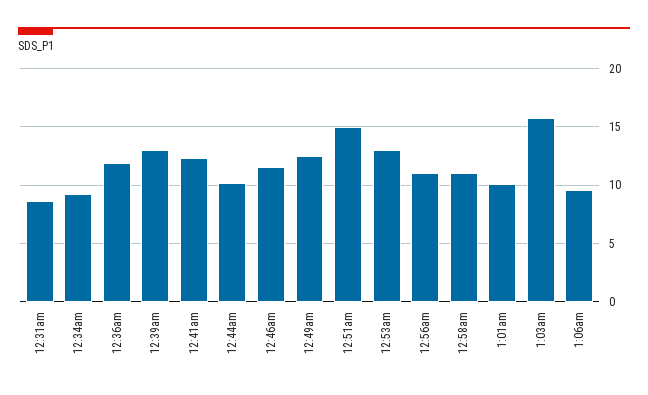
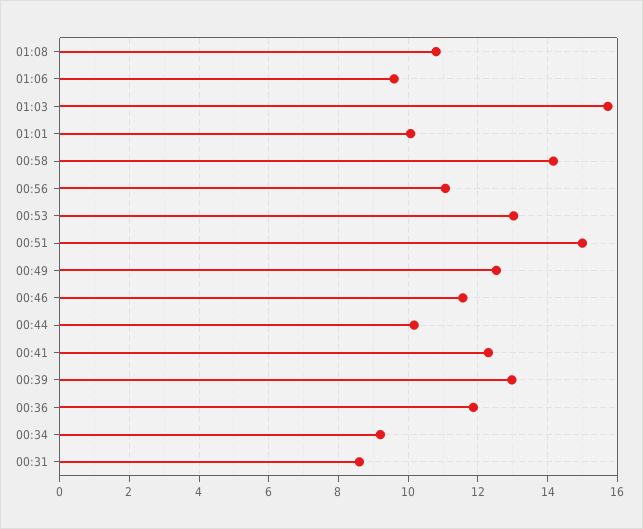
12:58am: 11 -> 14.2
01:08: none -> 10.8

